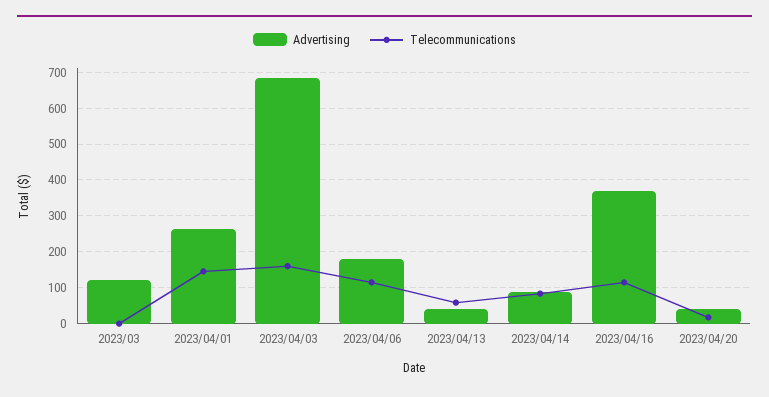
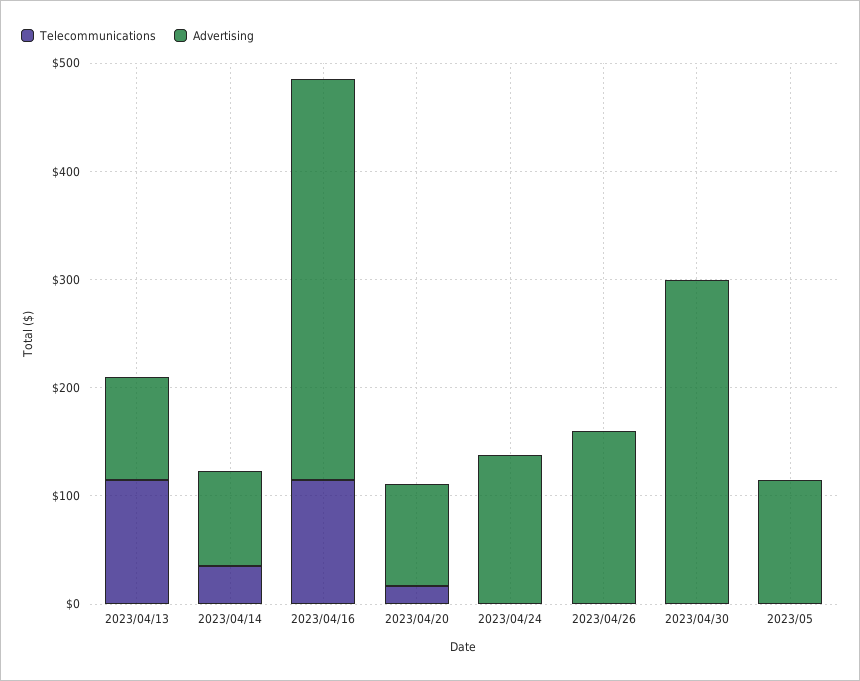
Advertising, 2023/03: 120 -> none
Telecommunications, 2023/03: 0 -> none
Advertising, 2023/04/01: 260 -> none
Telecommunications, 2023/04/01: 140 -> none
Advertising, 2023/04/03: 680 -> none
Telecommunications, 2023/04/03: 160 -> none
Advertising, 2023/04/06: 180 -> none
Telecommunications, 2023/04/06: 120 -> none
Advertising, 2023/04/13: 40 -> 100
Telecommunications, 2023/04/13: 60 -> 120
Telecommunications, 2023/04/14: 80 -> 40
Advertising, 2023/04/20: 40 -> 100
Telecommunications, 2023/04/24: none -> 0
Advertising, 2023/04/24: none -> 140
Telecommunications, 2023/04/26: none -> 0
Advertising, 2023/04/26: none -> 160
Telecommunications, 2023/04/30: none -> 0
Advertising, 2023/04/30: none -> 300
Telecommunications, 2023/05: none -> 0
Advertising, 2023/05: none -> 120

